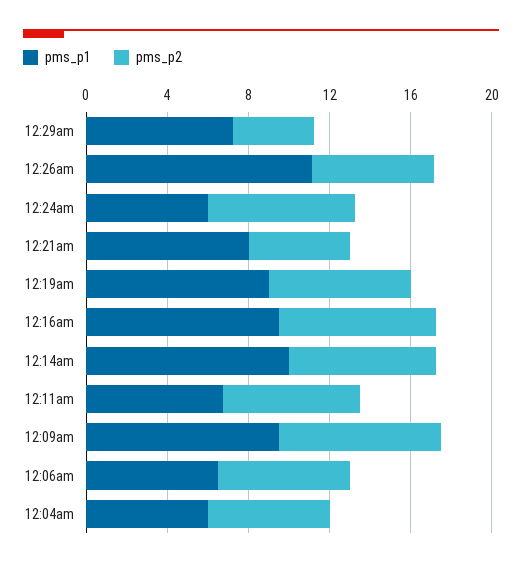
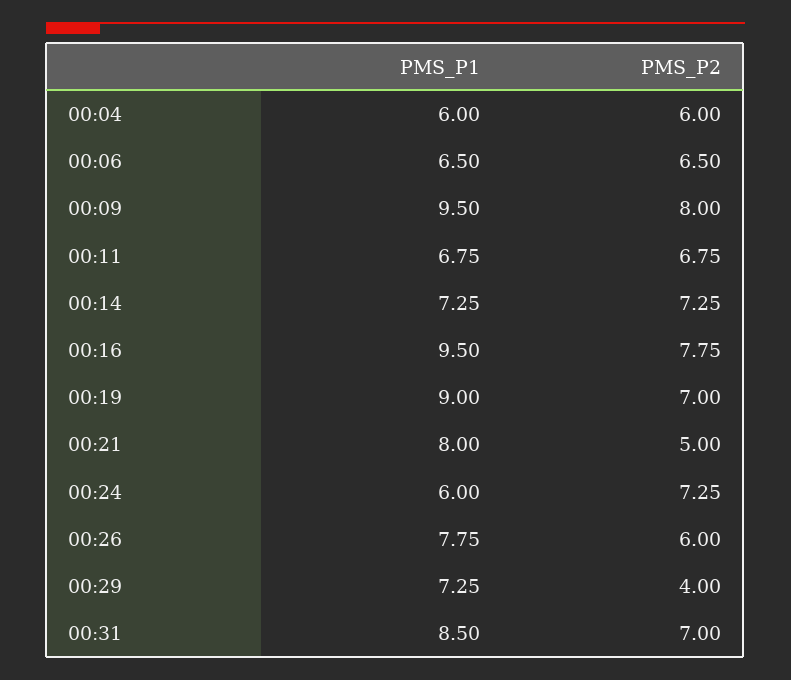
pms_p1, 12:26am: 11 -> 7.75
pms_p1, 12:14am: 10 -> 7.25
pms_p1, 00:31: none -> 8.5
pms_p2, 00:31: none -> 7

